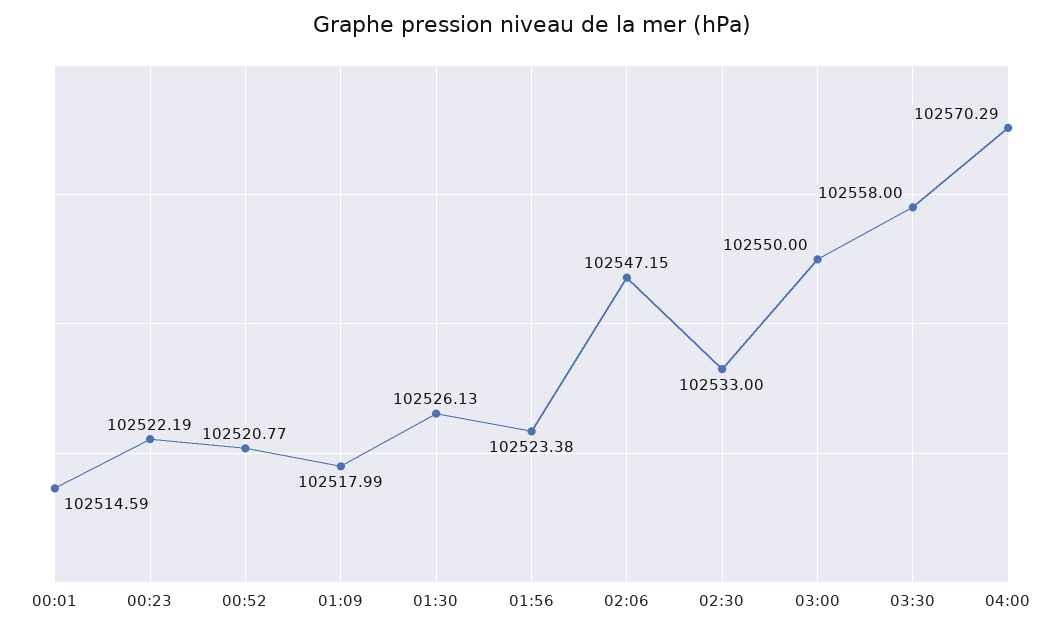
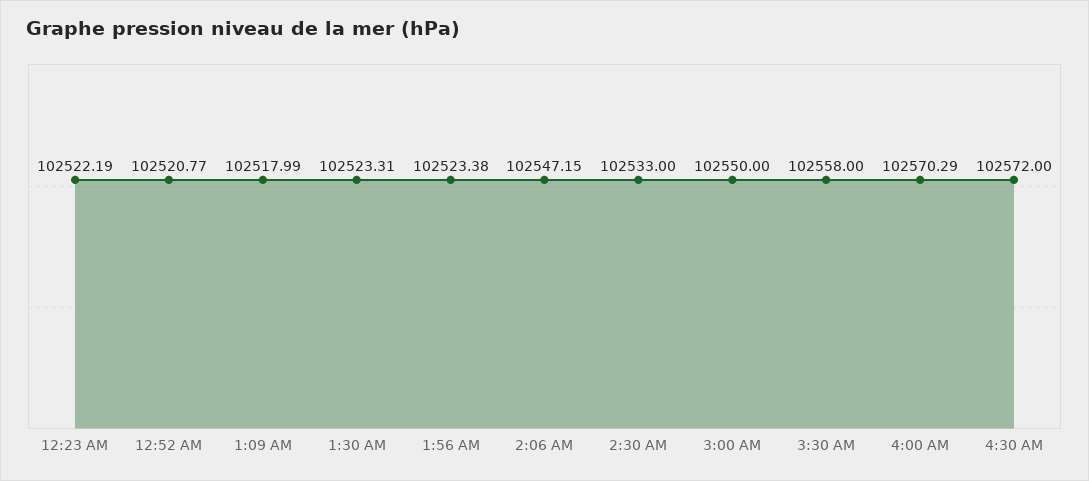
00:01: 102514.59 -> none
01:30: 102526.13 -> 102523.31
4:30 AM: none -> 102572

